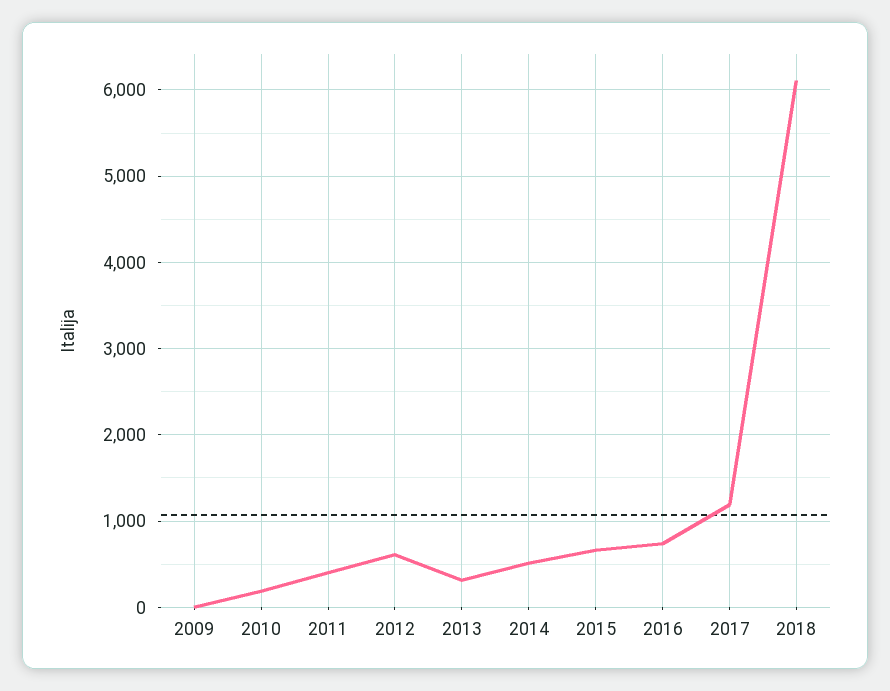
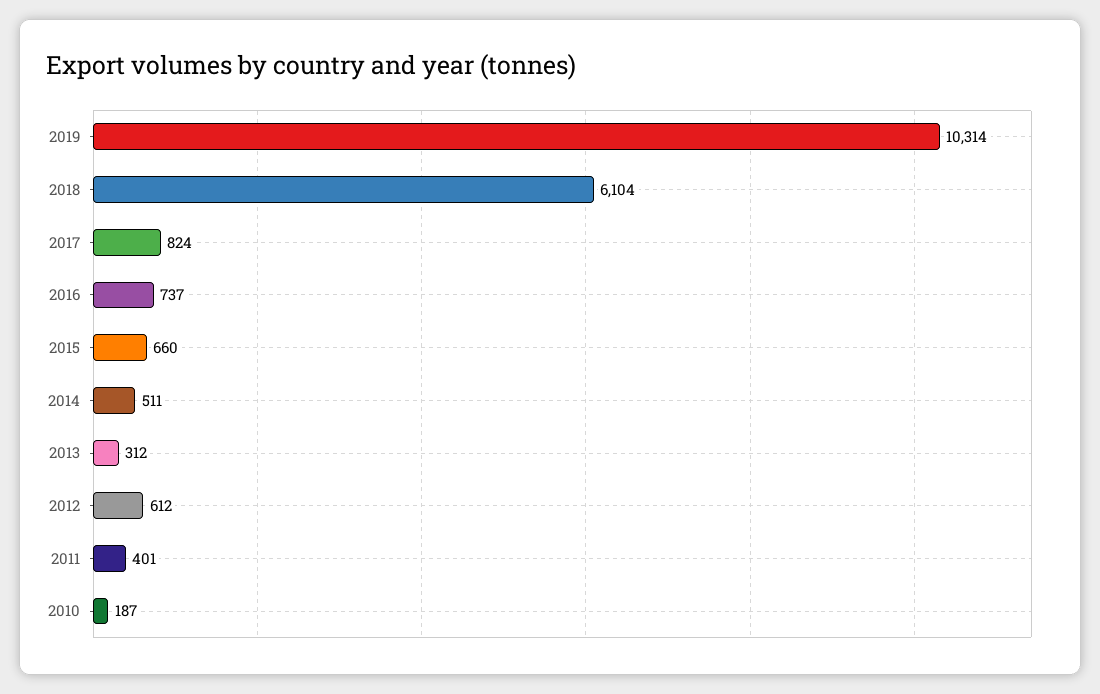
2009: 0 -> none
2017: 1200 -> 824
2019: none -> 10314

